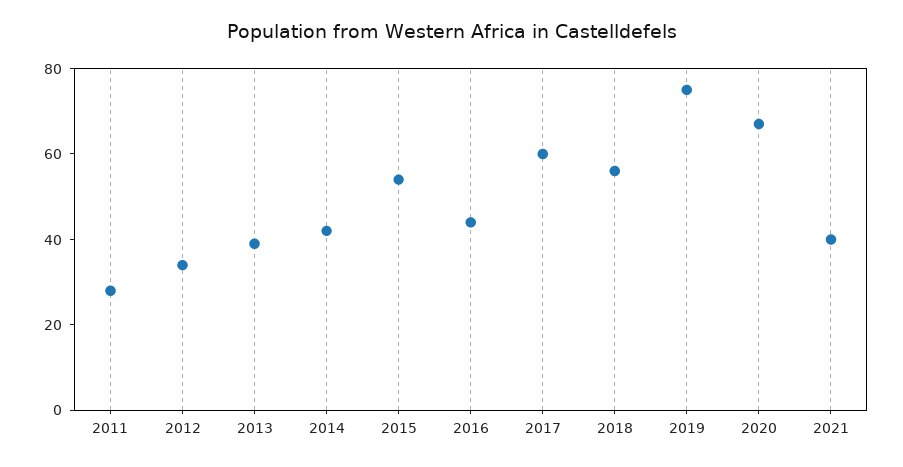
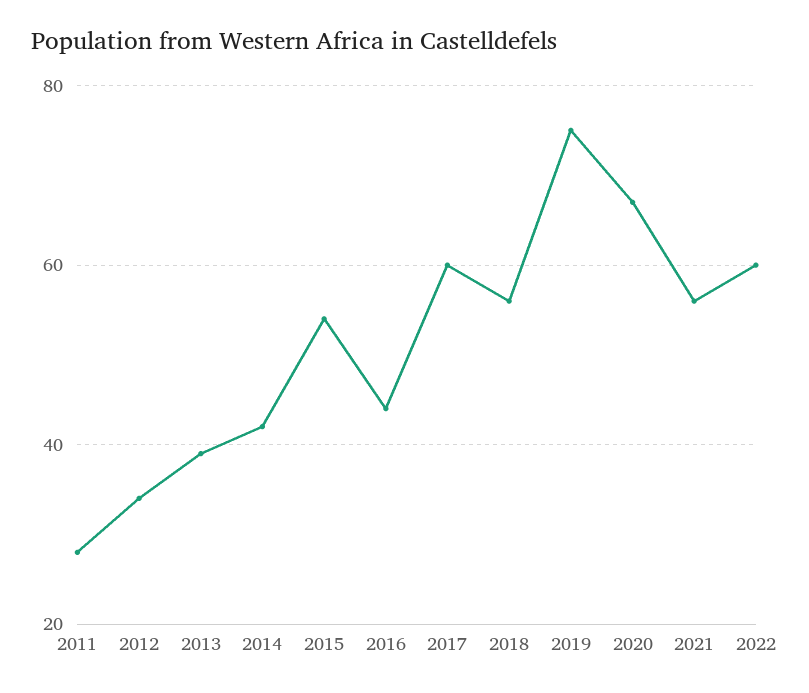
2021: 40 -> 55
2022: none -> 60

